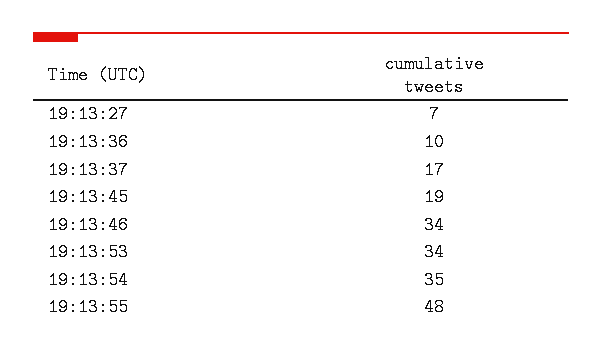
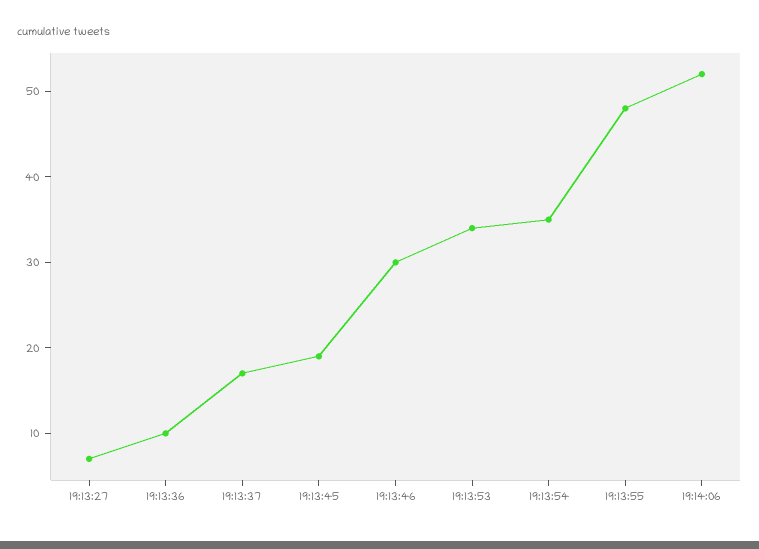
19:13:46: 34 -> 30
19:14:06: none -> 52

